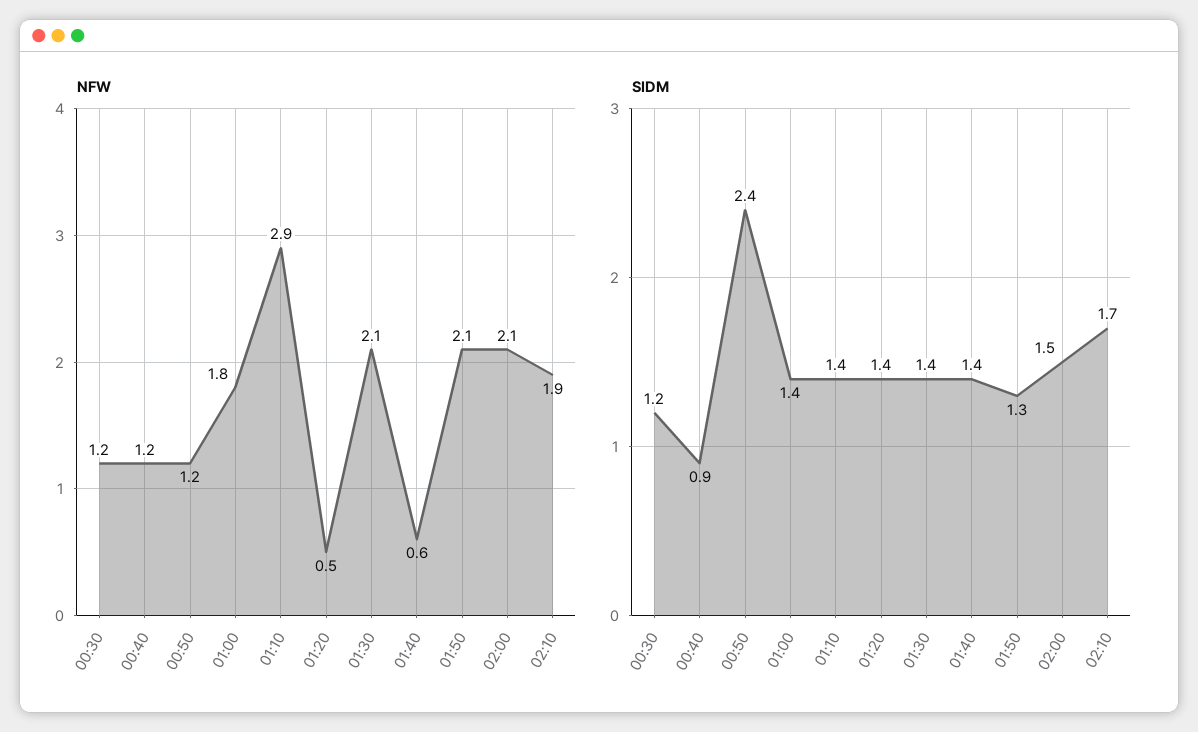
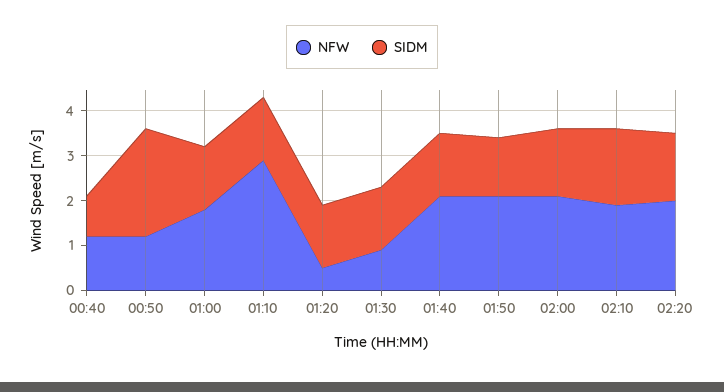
NFW, 00:30: 1.2 -> none
NFW, 01:30: 2.1 -> 1
NFW, 01:40: 0.6 -> 2
SIDM, 00:30: 1.2 -> none
NFW, 02:20: none -> 2
SIDM, 02:20: none -> 1.5

